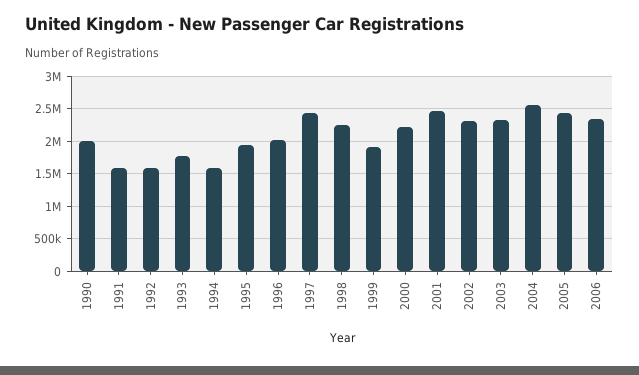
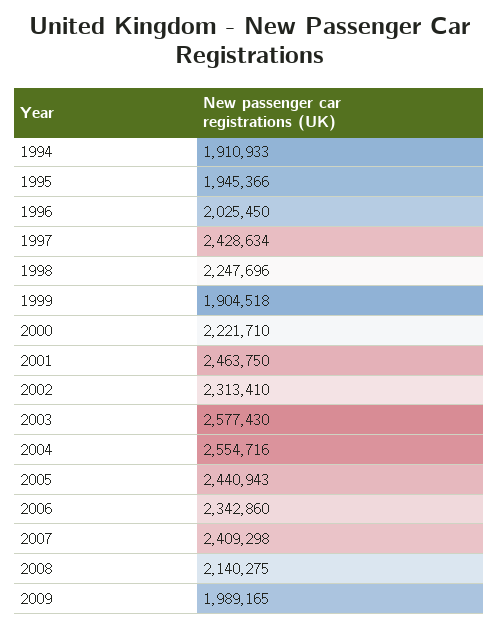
1990: 2000000 -> none
1991: 1600000 -> none
1992: 1600000 -> none
1993: 1800000 -> none
1994: 1600000 -> 1910933
2003: 2300000 -> 2577430
2007: none -> 2409298
2008: none -> 2140275
2009: none -> 1989165

